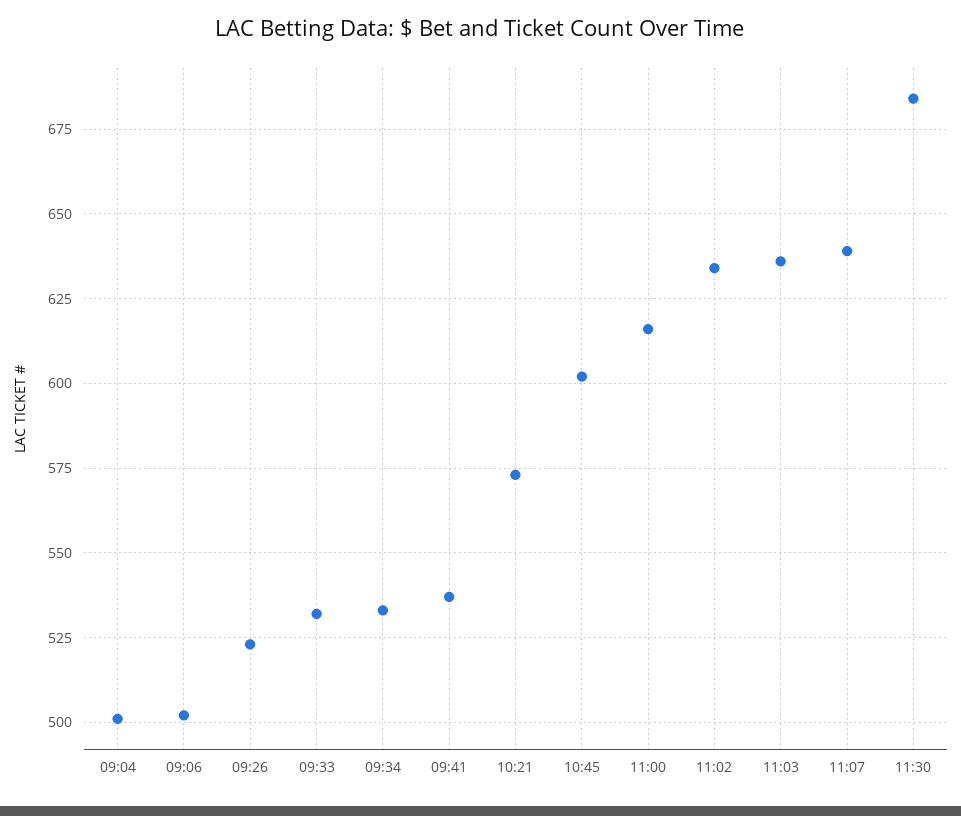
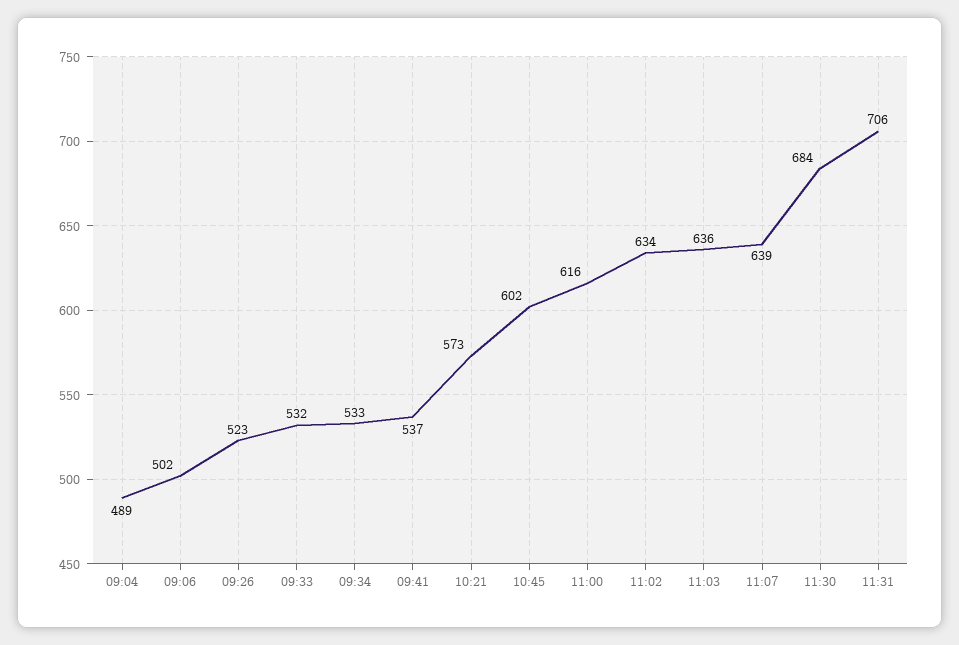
09:04: 500 -> 489
11:31: none -> 706

